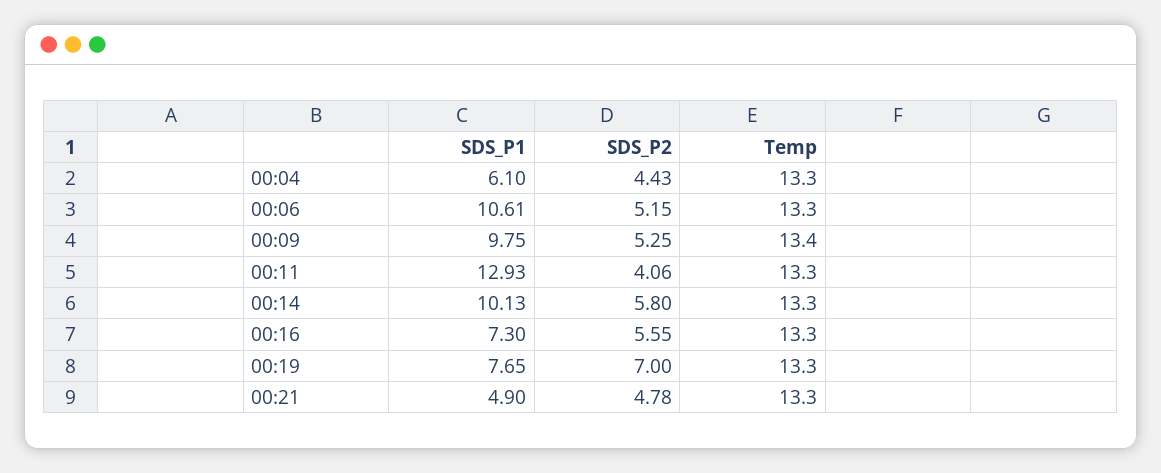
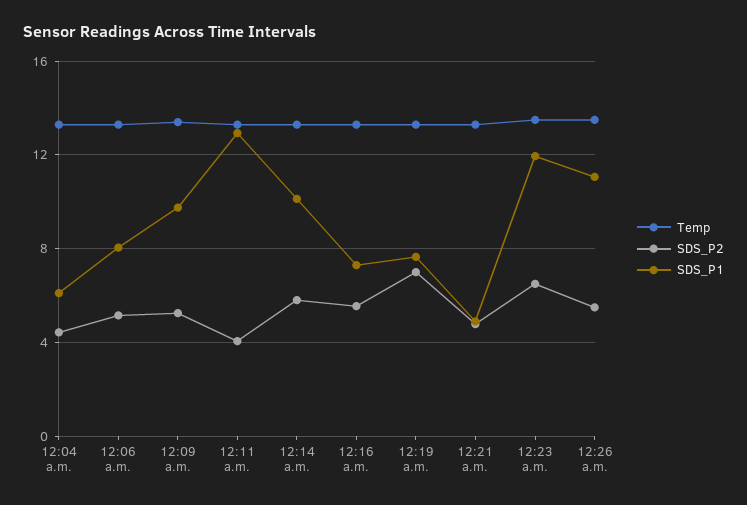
SDS_P1, 00:06: 10.61 -> 8
Temp, 12:23 a.m.: none -> 13.5
SDS_P2, 12:23 a.m.: none -> 6.5
SDS_P1, 12:23 a.m.: none -> 12
Temp, 12:26 a.m.: none -> 13.5
SDS_P2, 12:26 a.m.: none -> 5.5
SDS_P1, 12:26 a.m.: none -> 11

